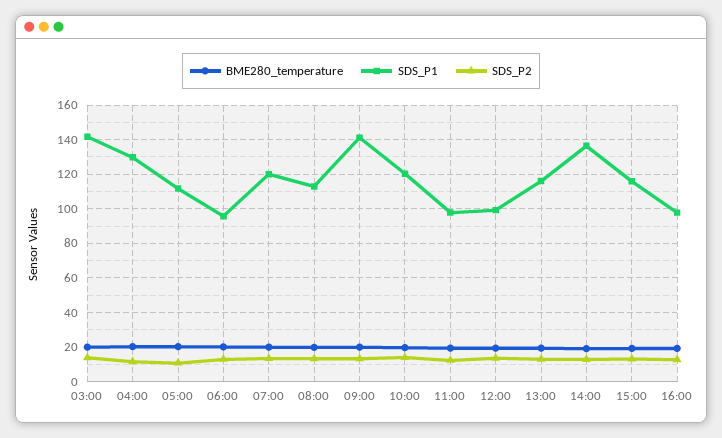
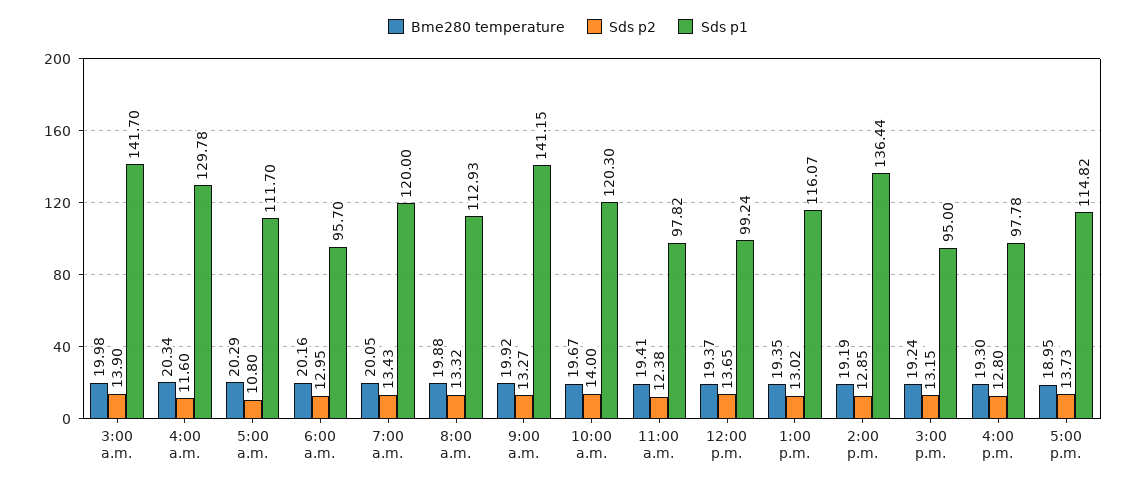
SDS_P1, 15:00: 115 -> 95
BME280_temperature, 5:00 p.m.: none -> 18.95
SDS_P2, 5:00 p.m.: none -> 13.73
SDS_P1, 5:00 p.m.: none -> 114.82

